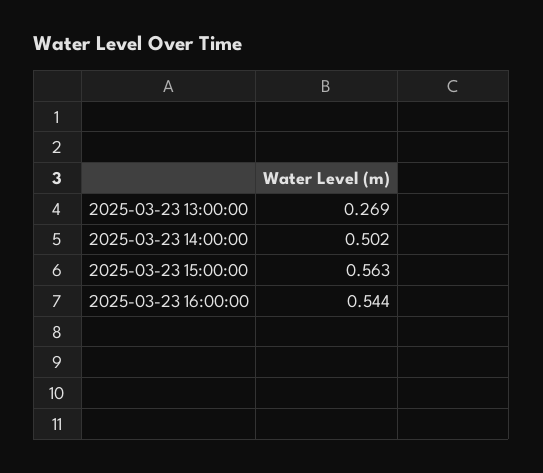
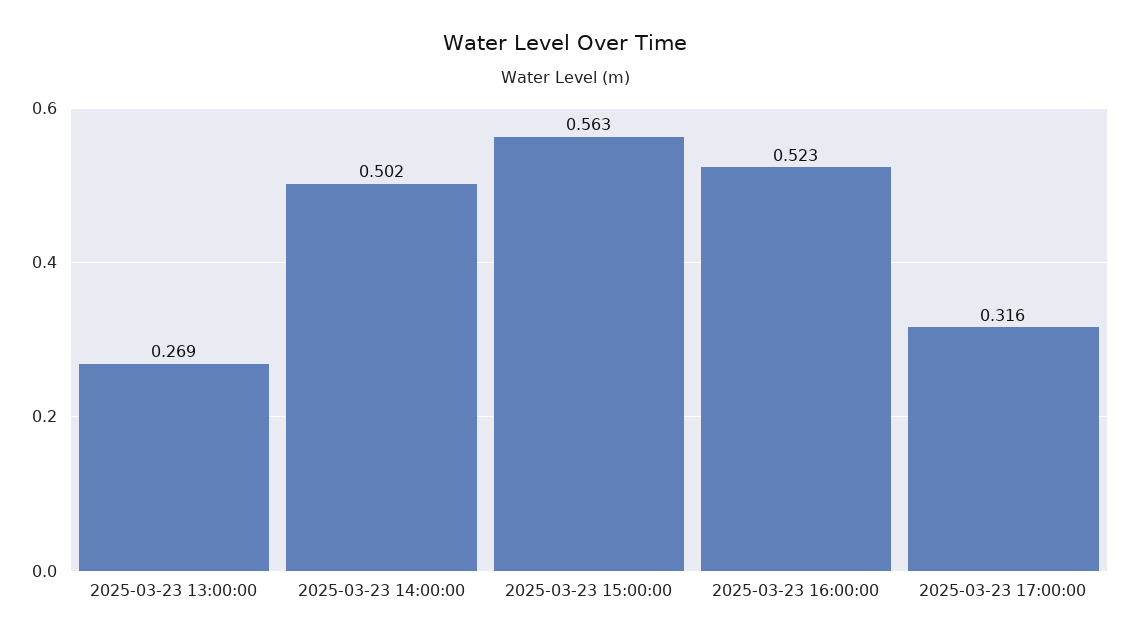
2025-03-23 16:00:00: 0.544 -> 0.523
2025-03-23 17:00:00: none -> 0.316

